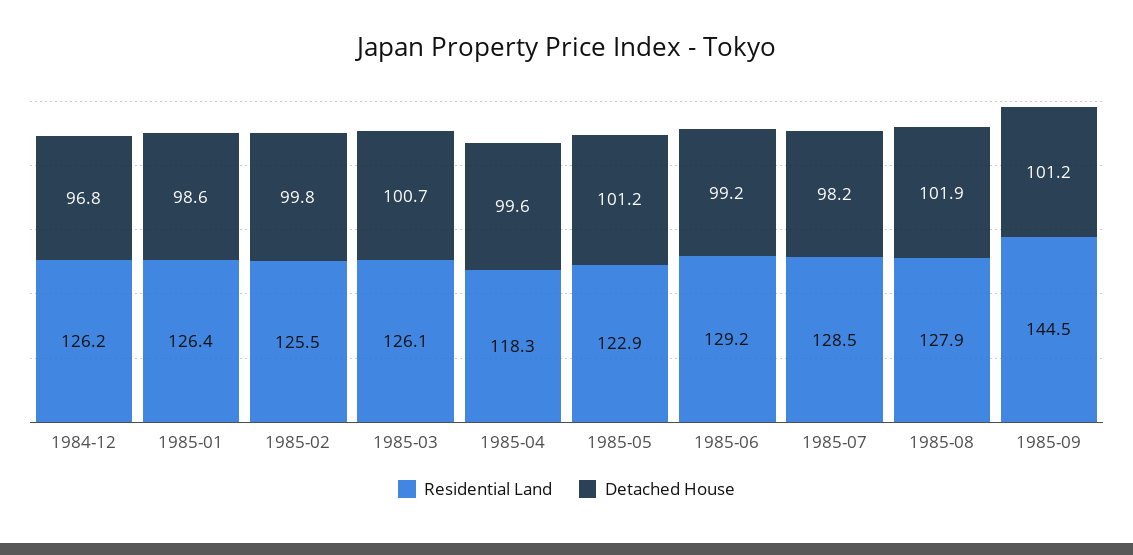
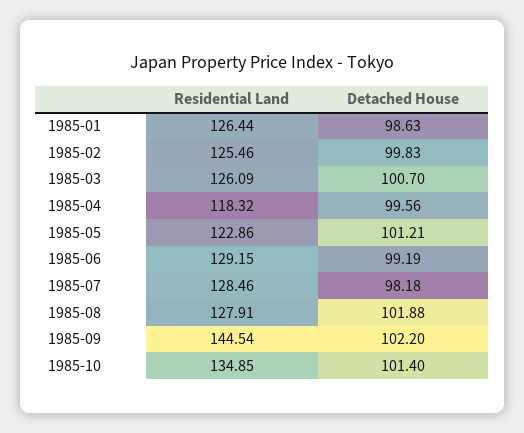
Residential Land, 1984-12: 126.2 -> none
Detached House, 1984-12: 96.8 -> none
Detached House, 1985-09: 101.2 -> 102.2
Residential Land, 1985-10: none -> 134.85
Detached House, 1985-10: none -> 101.4

